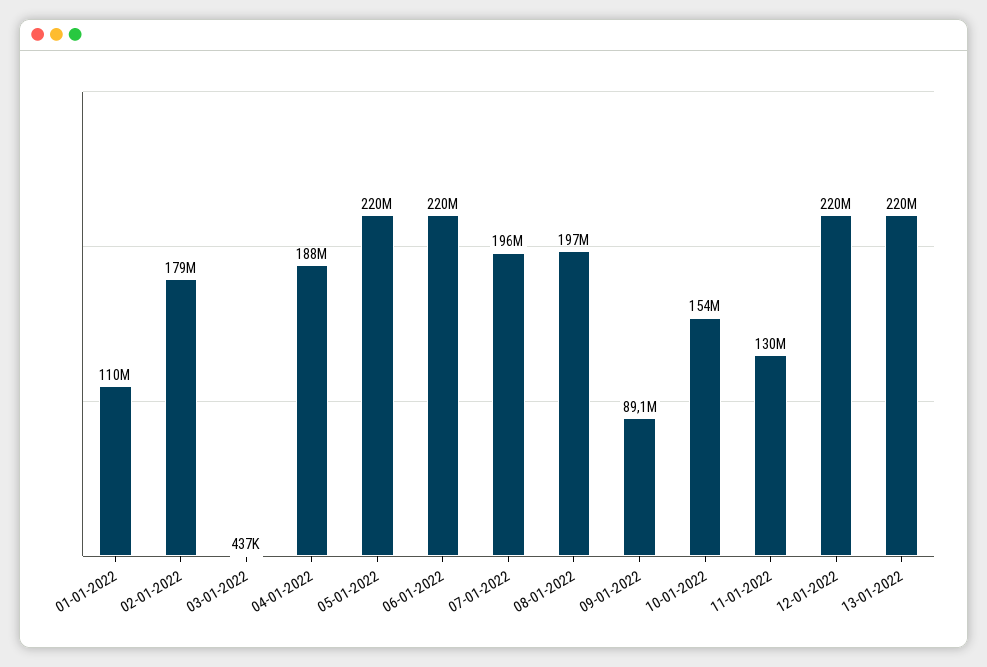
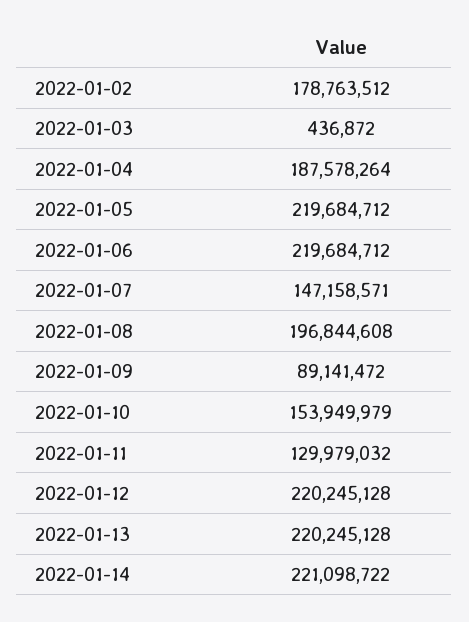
01-01-2022: 110000000 -> none
07-01-2022: 196000000 -> 147158571
2022-01-14: none -> 221098722

